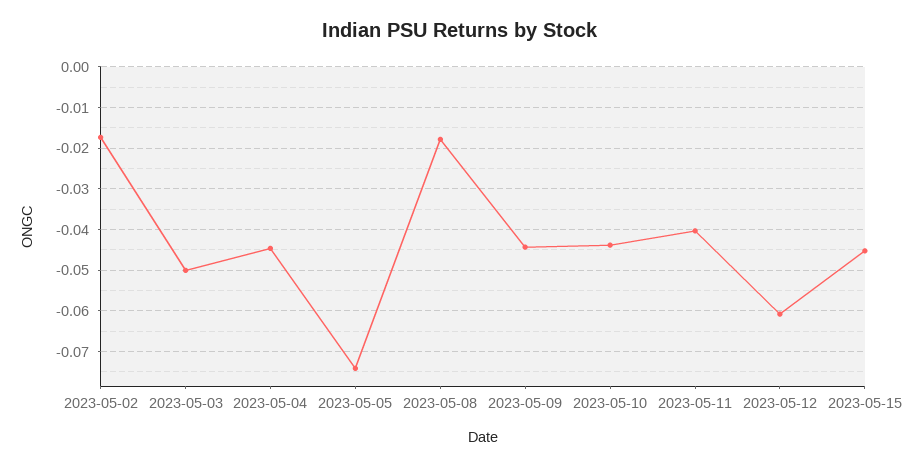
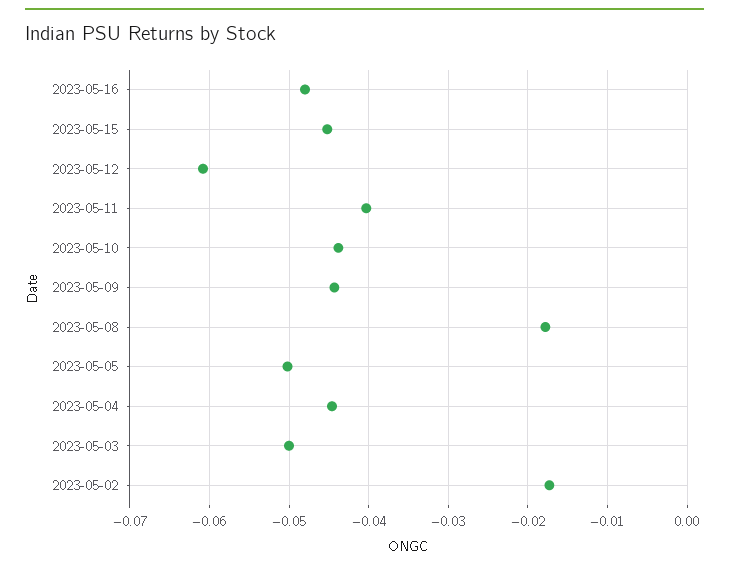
2023-05-05: -0.074 -> -0.05
2023-05-16: none -> -0.048

